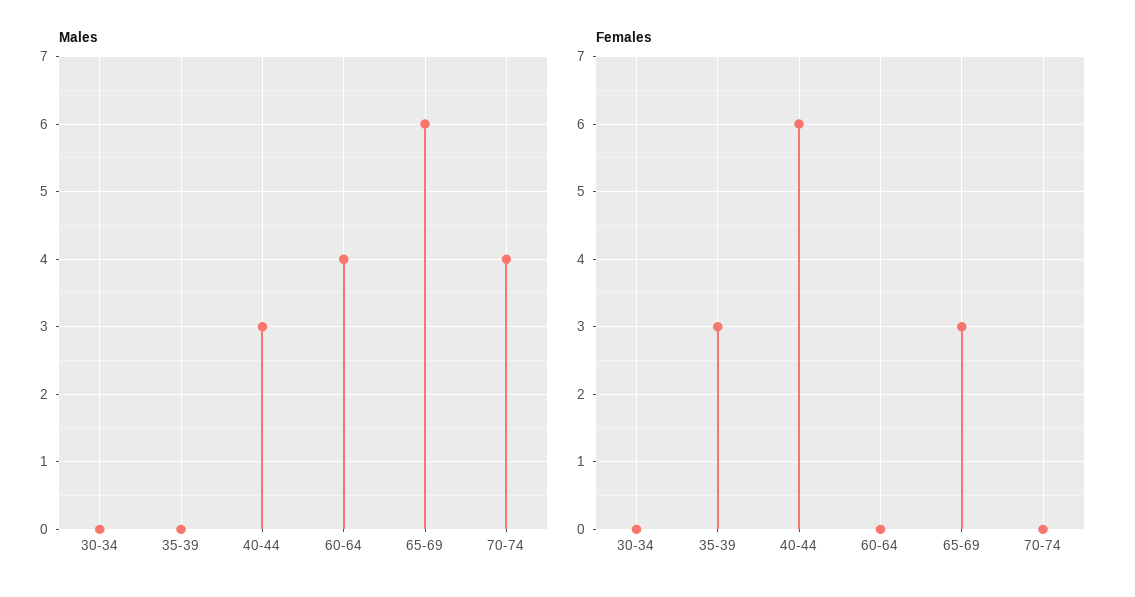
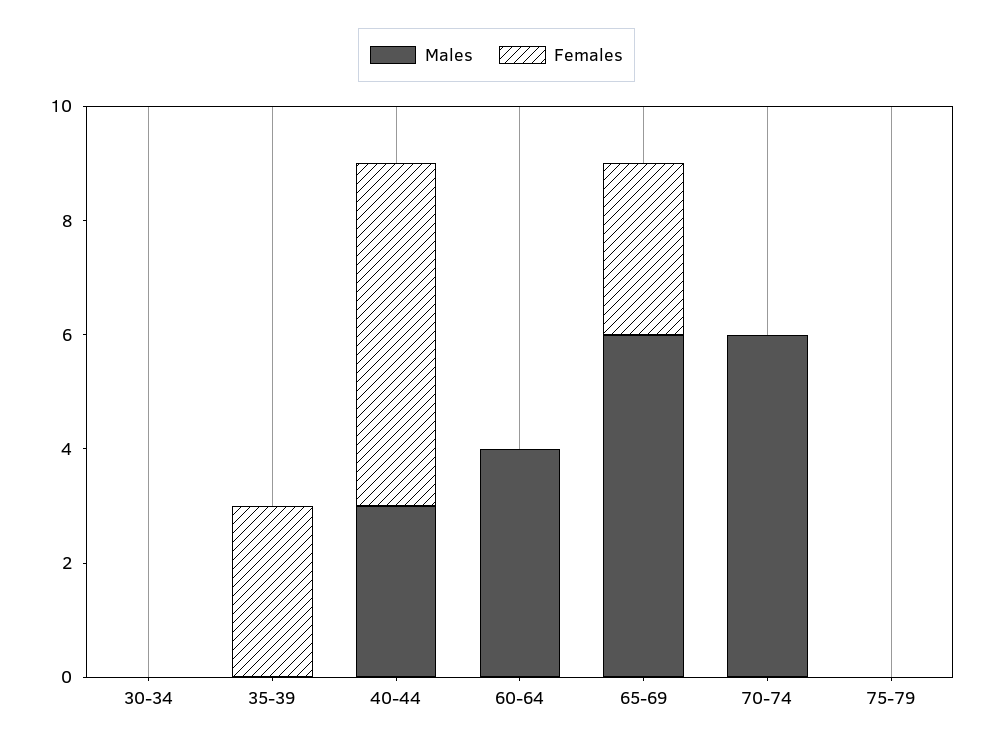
Males, 70-74: 4 -> 6
Males, 75-79: none -> 0
Females, 75-79: none -> 0

